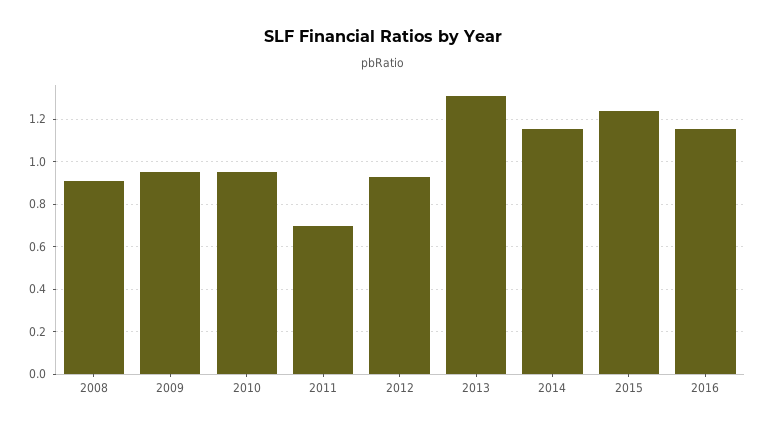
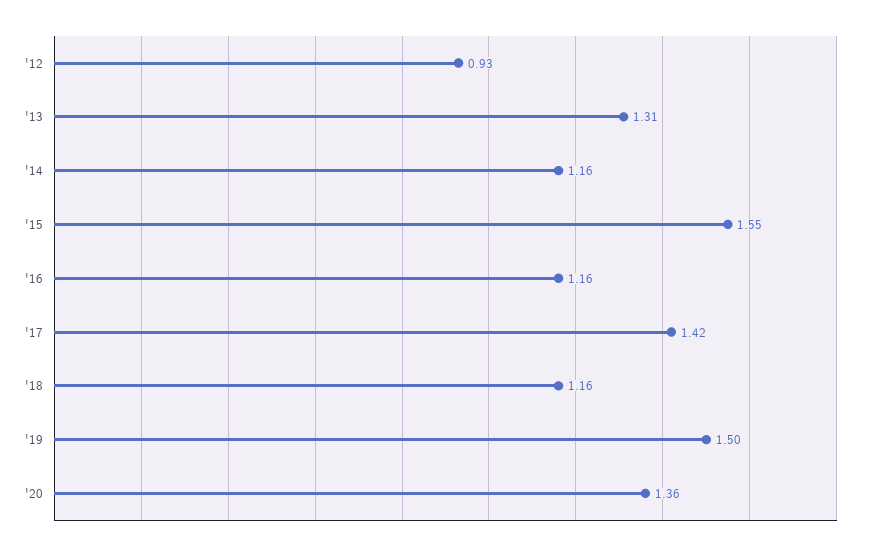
2008: 0.9 -> none
2009: 0.95 -> none
2010: 0.95 -> none
2011: 0.7 -> none
2015: 1.25 -> 1.55
'17: none -> 1.42
'18: none -> 1.16
'19: none -> 1.5
'20: none -> 1.36

